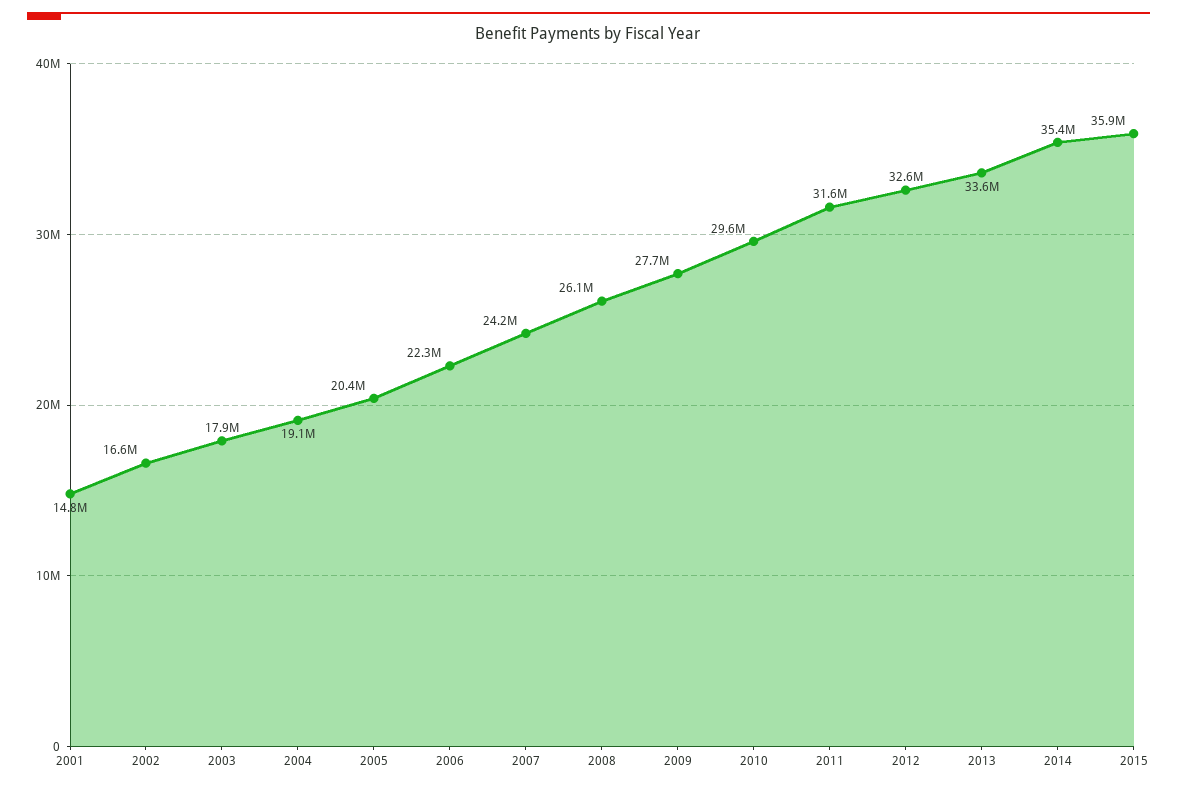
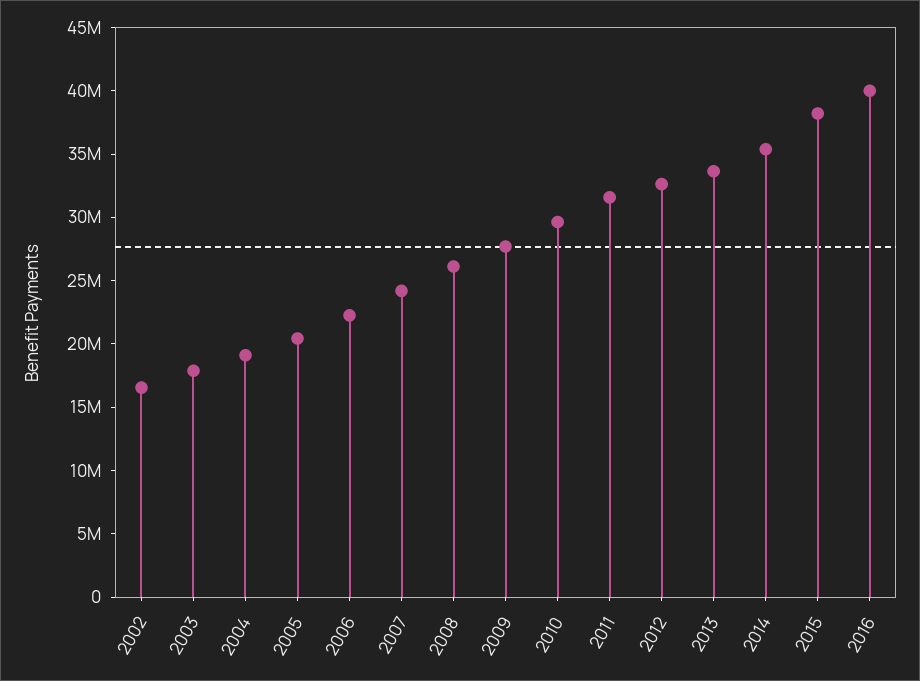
2001: 14800000 -> none
2015: 35900000 -> 38000000
2016: none -> 40000000

